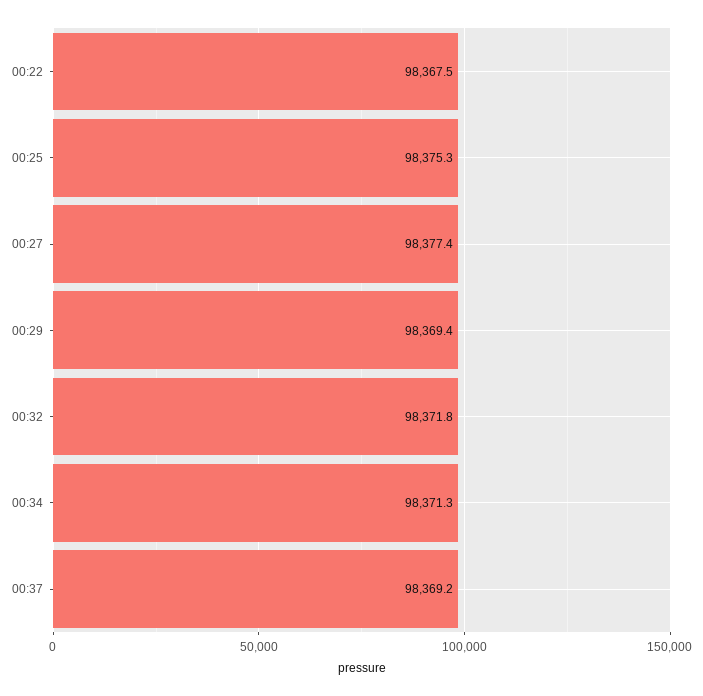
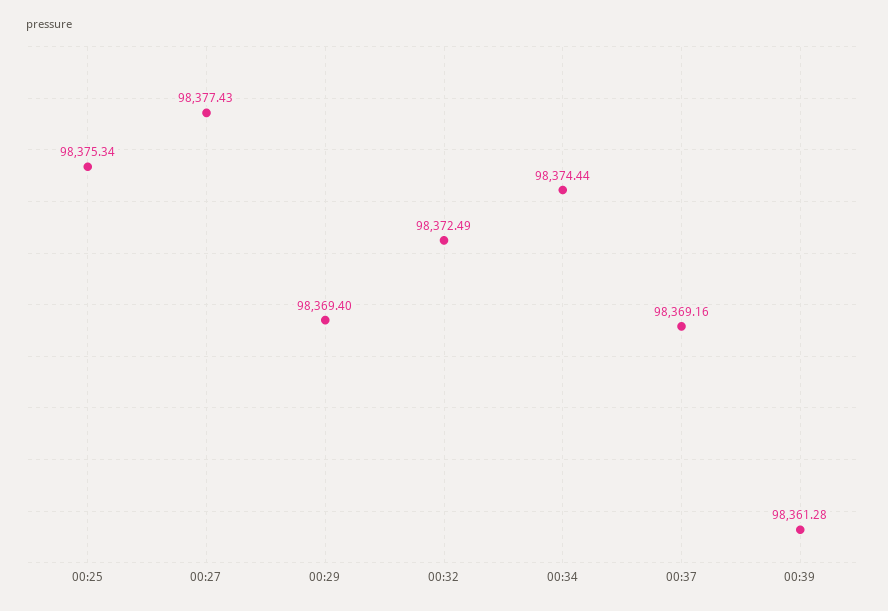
00:22: 98367.5 -> none
00:32: 98371.8 -> 98372.49
00:34: 98371.3 -> 98374.44
00:39: none -> 98361.28

